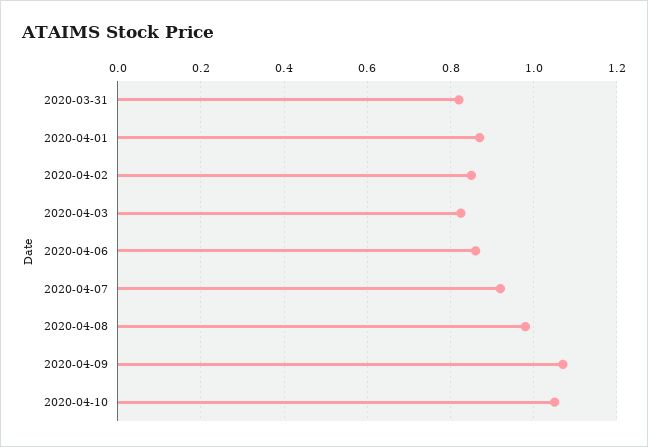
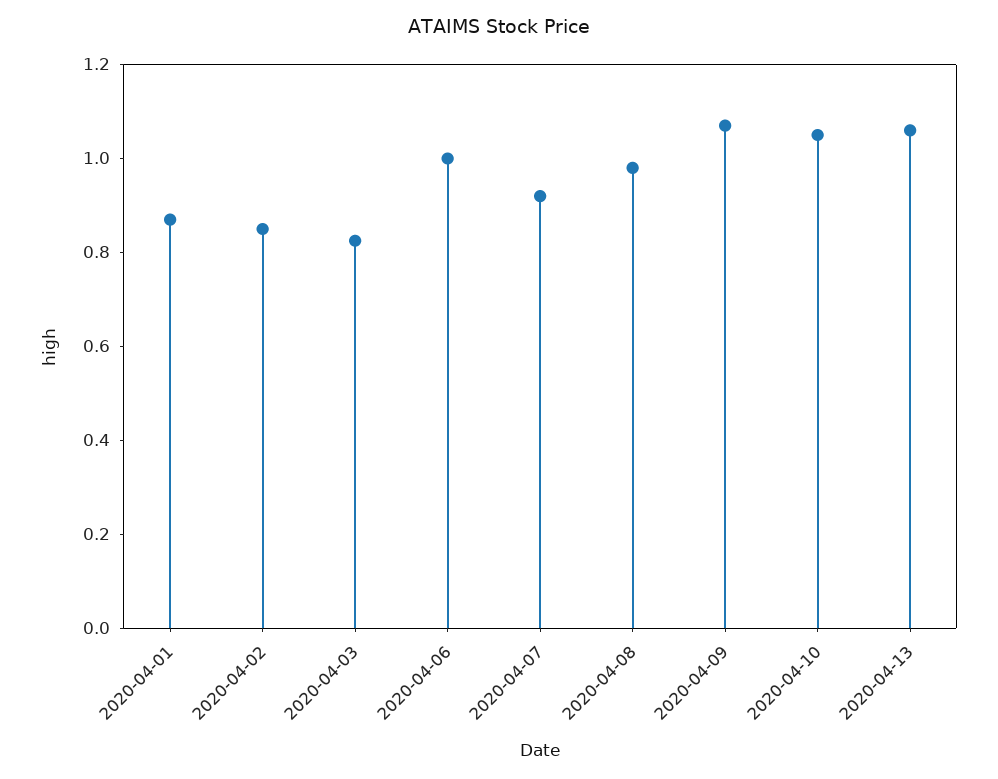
2020-03-31: 0.82 -> none
2020-04-06: 0.86 -> 1
2020-04-13: none -> 1.05

